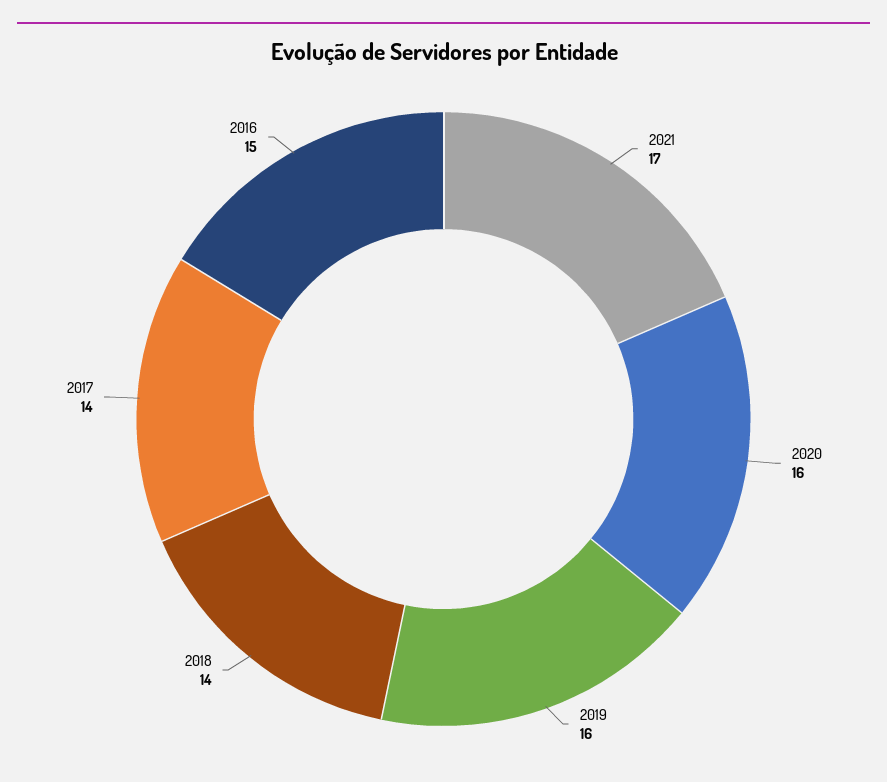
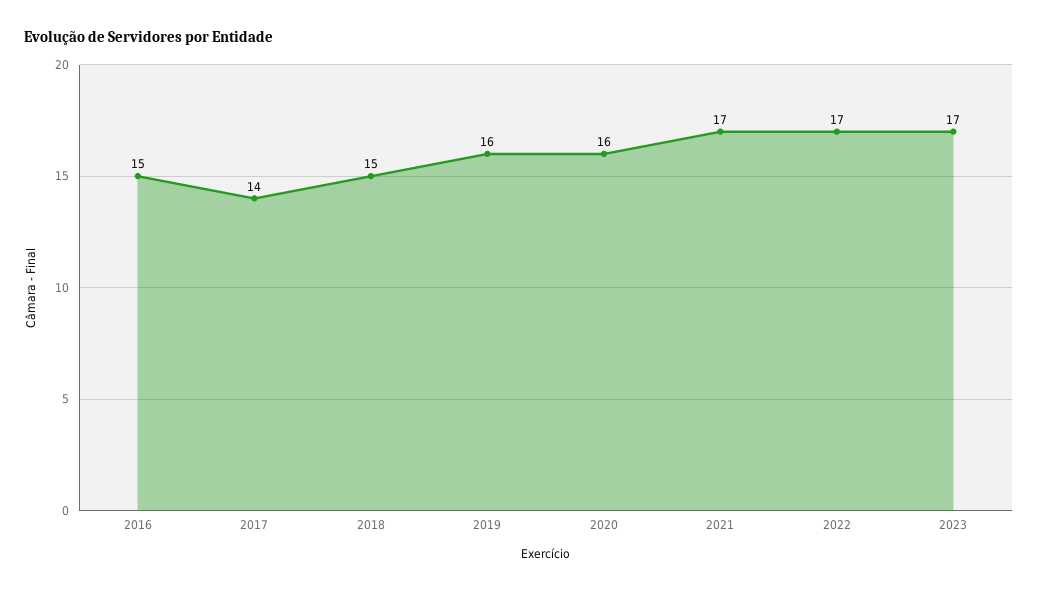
2018: 14 -> 15
2022: none -> 17
2023: none -> 17

